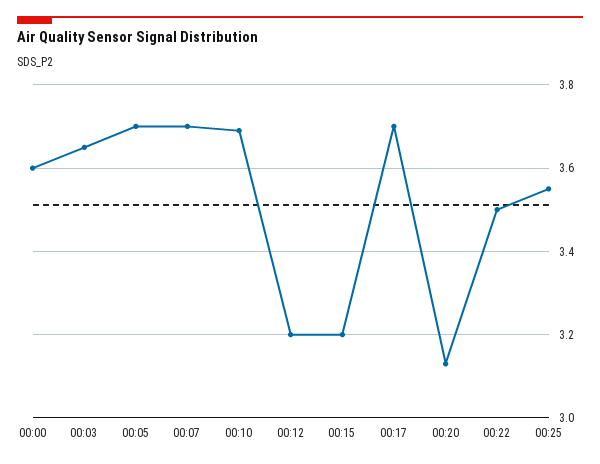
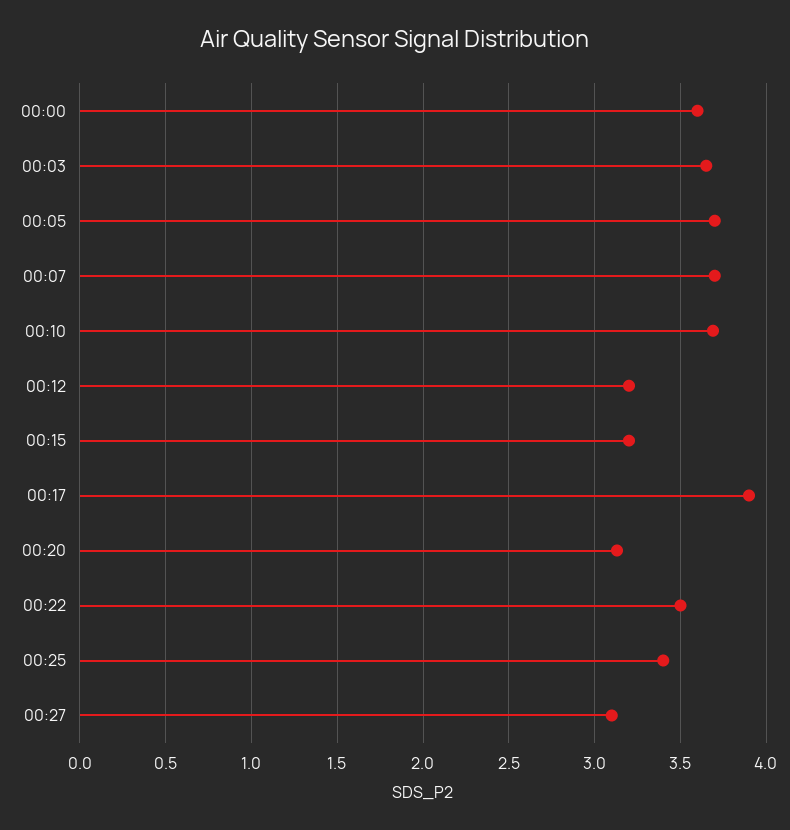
00:17: 3.7 -> 3.9
00:25: 3.55 -> 3.4
00:27: none -> 3.1

